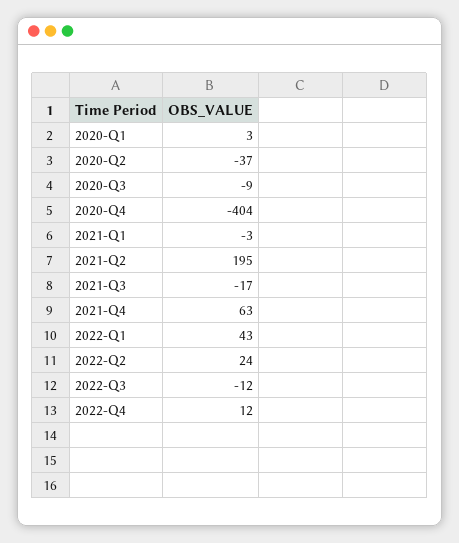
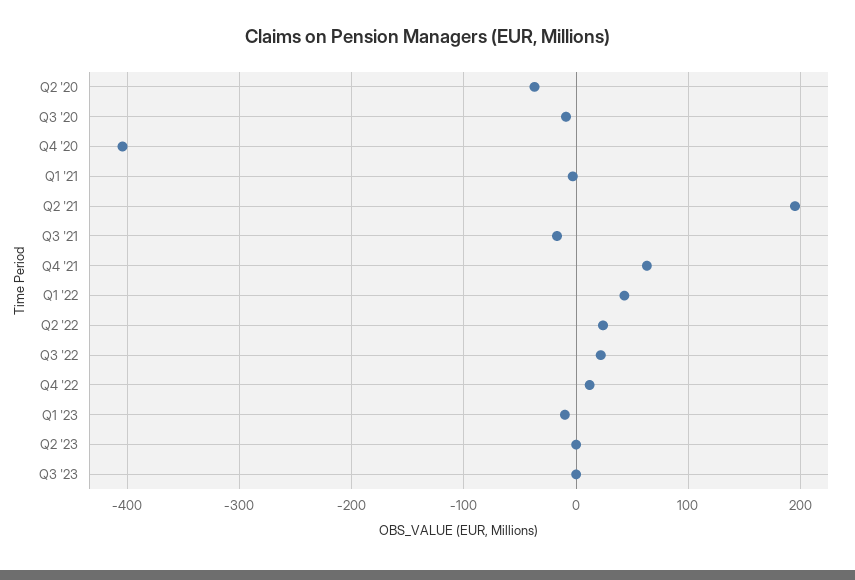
2020-Q1: 3 -> none
2022-Q3: -12 -> 20
Q1 '23: none -> -10
Q2 '23: none -> 0
Q3 '23: none -> 0

